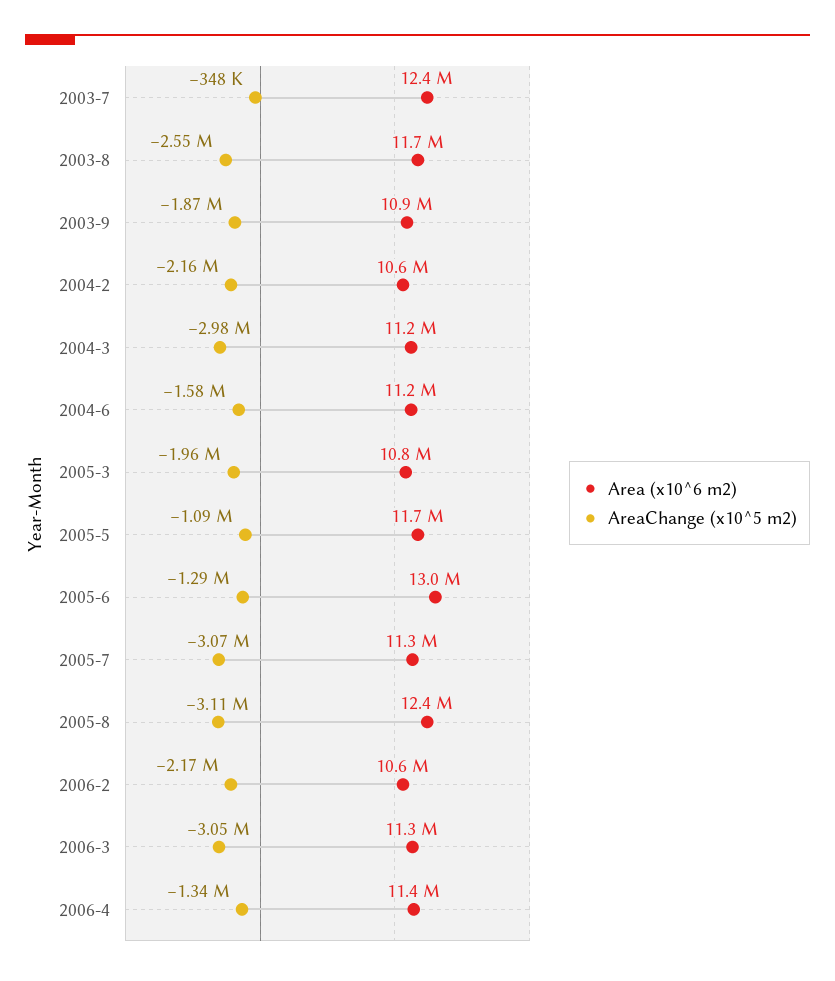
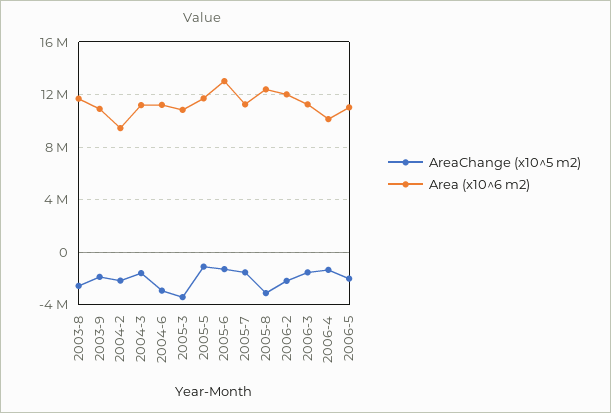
Area (x10^6 m2), 2003-7: 12400000 -> none
AreaChange (x10^5 m2), 2003-7: -348000 -> none
Area (x10^6 m2), 2004-2: 10600000 -> 9500000
AreaChange (x10^5 m2), 2004-3: -2980000 -> -1500000
AreaChange (x10^5 m2), 2004-6: -1580000 -> -3000000
AreaChange (x10^5 m2), 2005-3: -1960000 -> -3500000
AreaChange (x10^5 m2), 2005-7: -3070000 -> -1500000
Area (x10^6 m2), 2006-2: 10600000 -> 12000000
AreaChange (x10^5 m2), 2006-3: -3050000 -> -1500000
Area (x10^6 m2), 2006-4: 11400000 -> 10000000
AreaChange (x10^5 m2), 2006-5: none -> -2000000
Area (x10^6 m2), 2006-5: none -> 11000000

